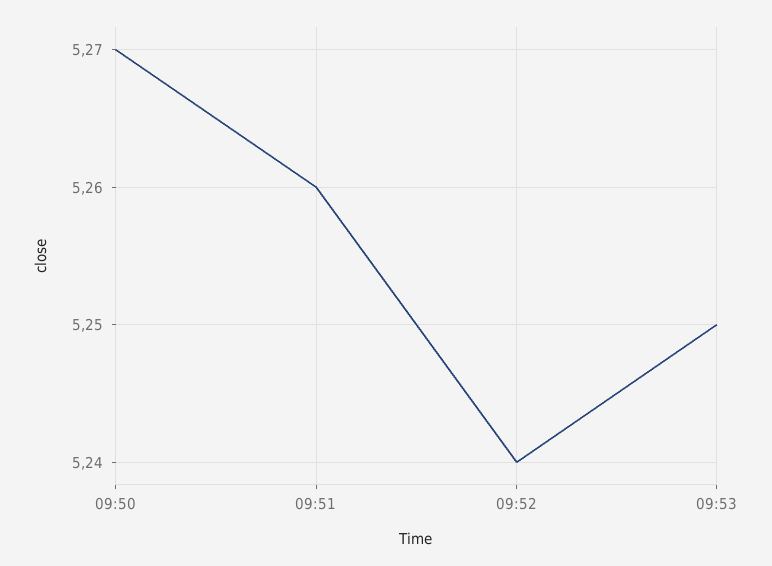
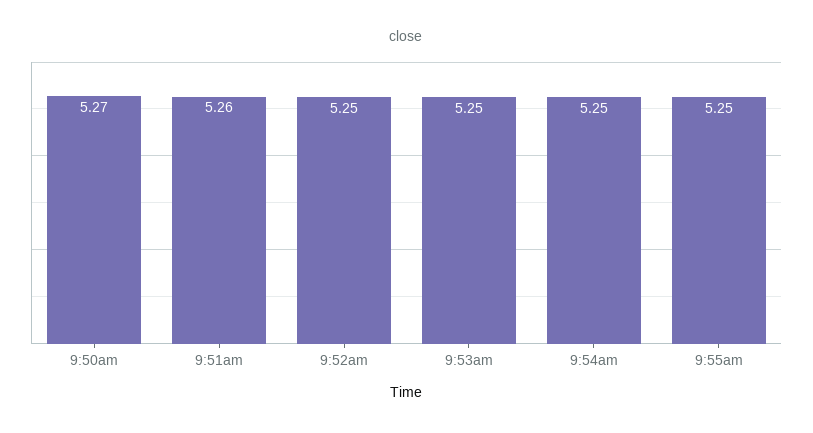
09:52: 5.24 -> 5.25
9:54am: none -> 5.25
9:55am: none -> 5.25

